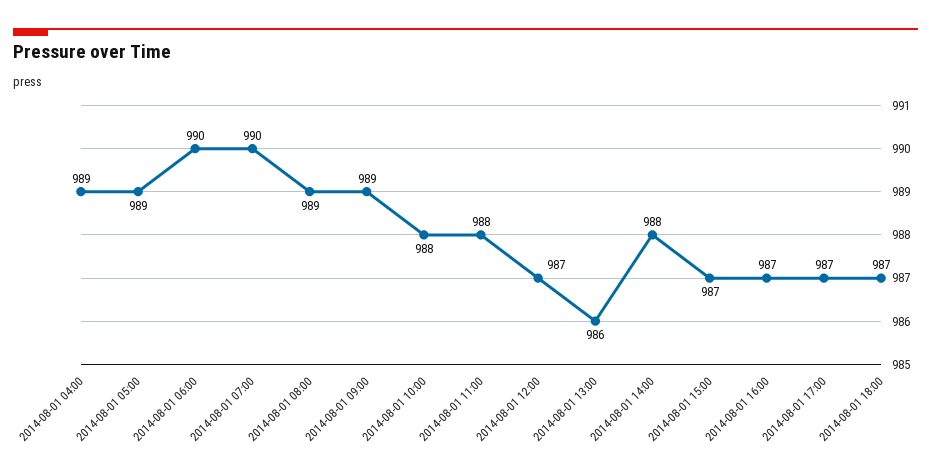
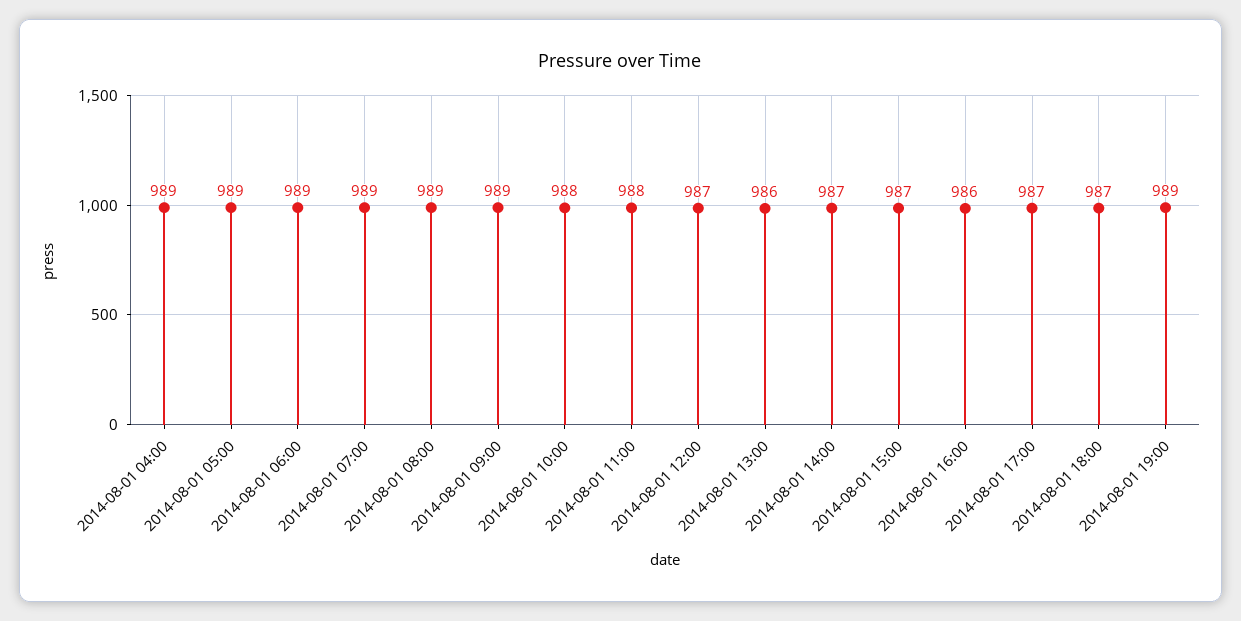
2014-08-01 06:00: 990 -> 989
2014-08-01 07:00: 990 -> 989
2014-08-01 14:00: 988 -> 987
2014-08-01 16:00: 987 -> 986
2014-08-01 19:00: none -> 989

